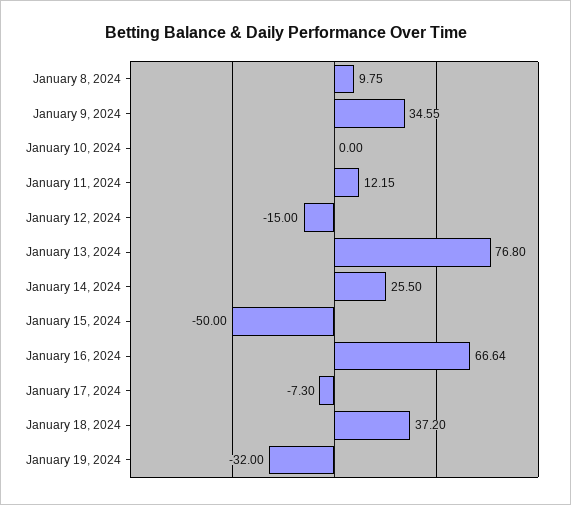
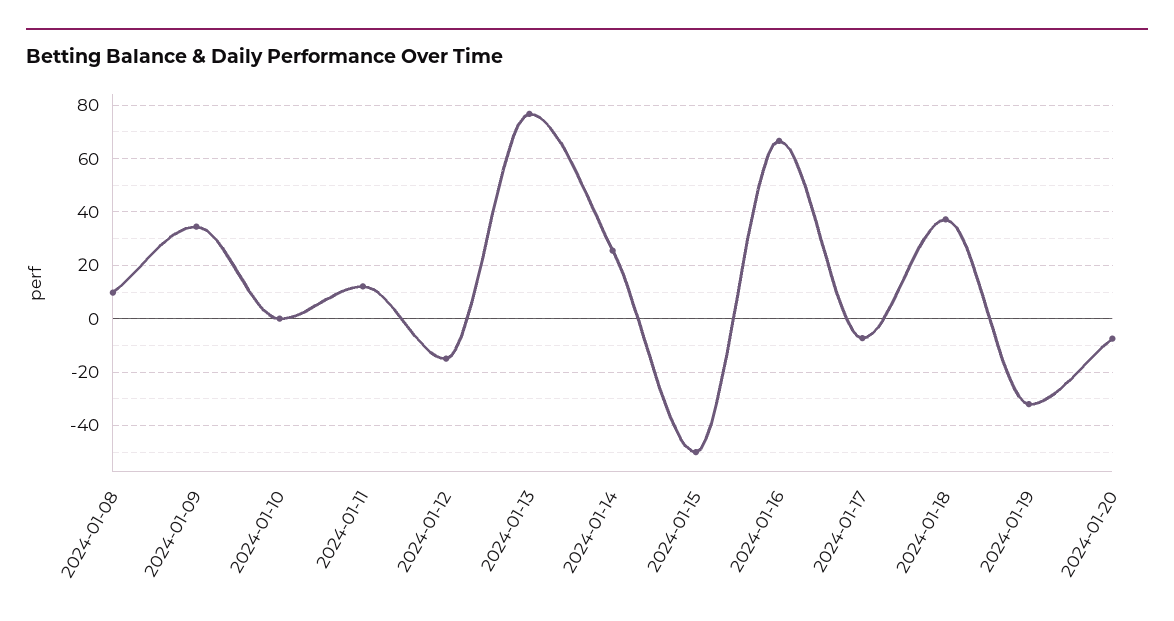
2024-01-20: none -> -7.5

